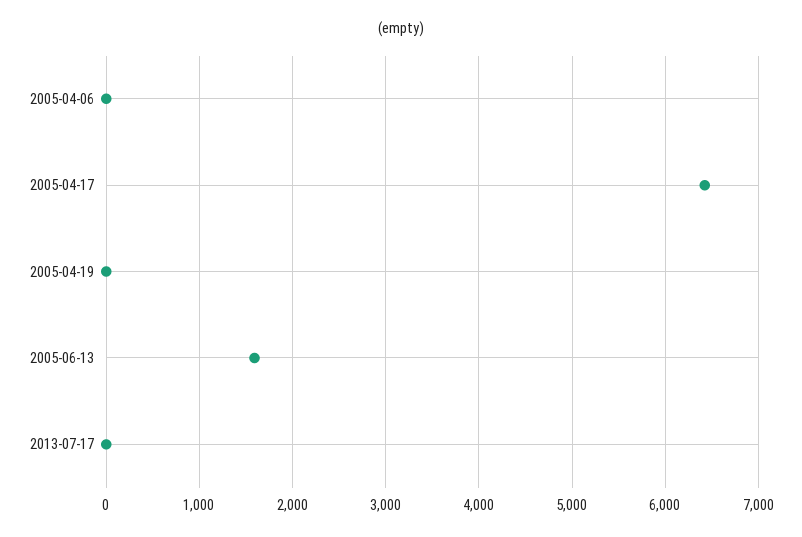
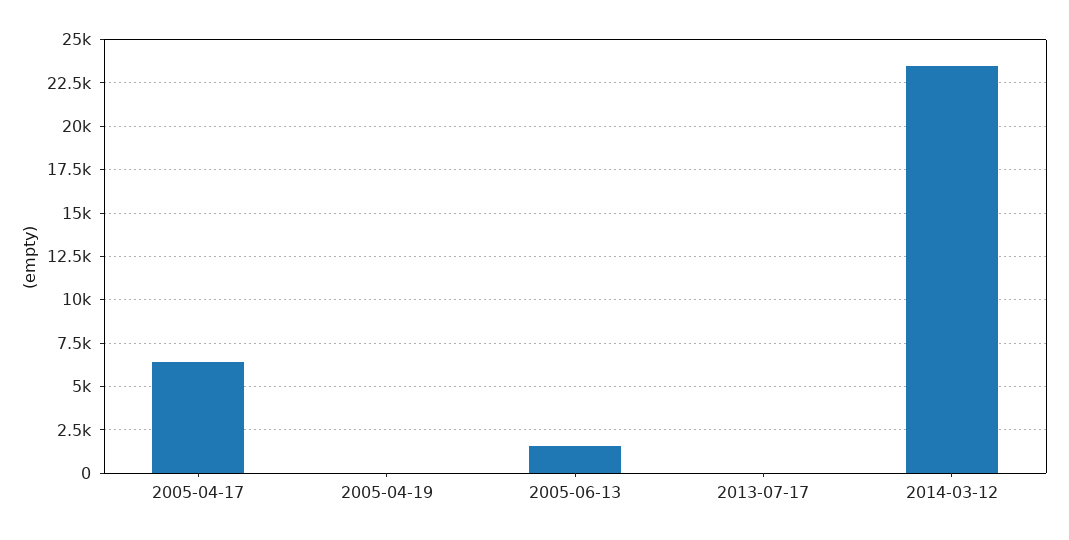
2005-04-06: 0 -> none
2014-03-12: none -> 23500

